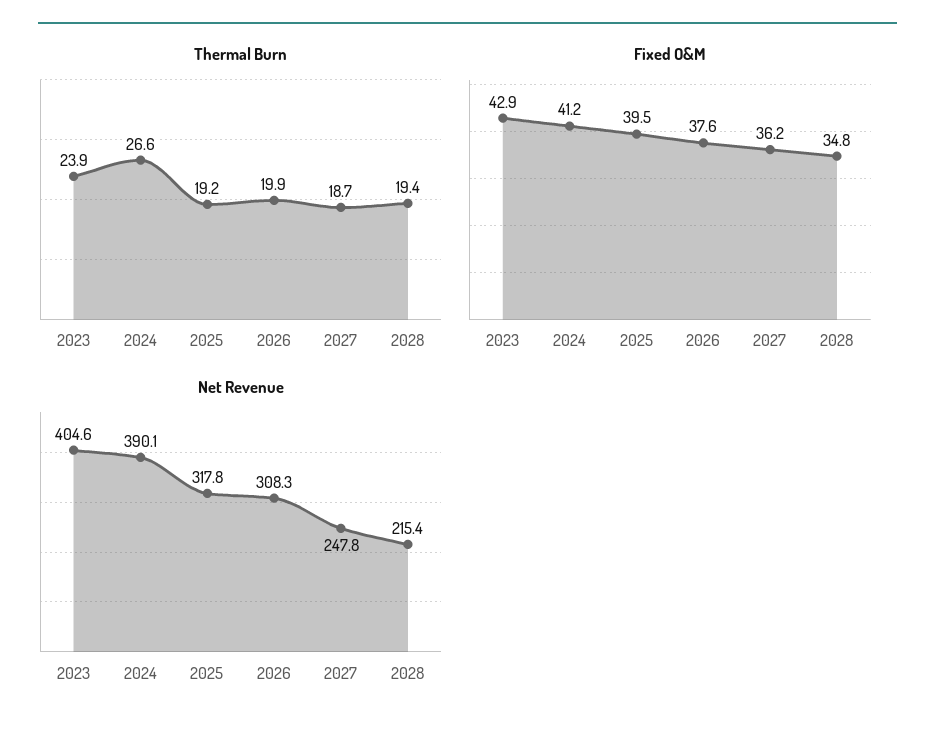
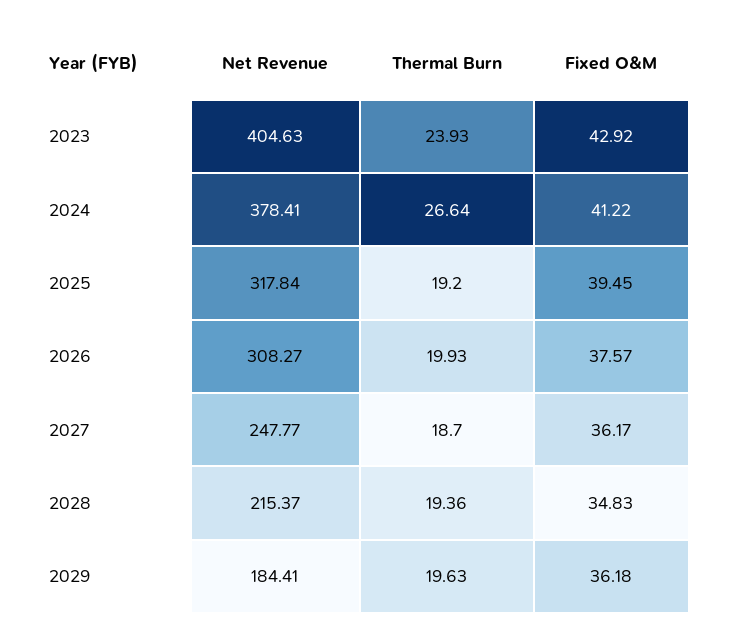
Net Revenue, 2024: 390.1 -> 378.41
Net Revenue, 2029: none -> 184.41
Thermal Burn, 2029: none -> 19.63
Fixed O&M, 2029: none -> 36.18

